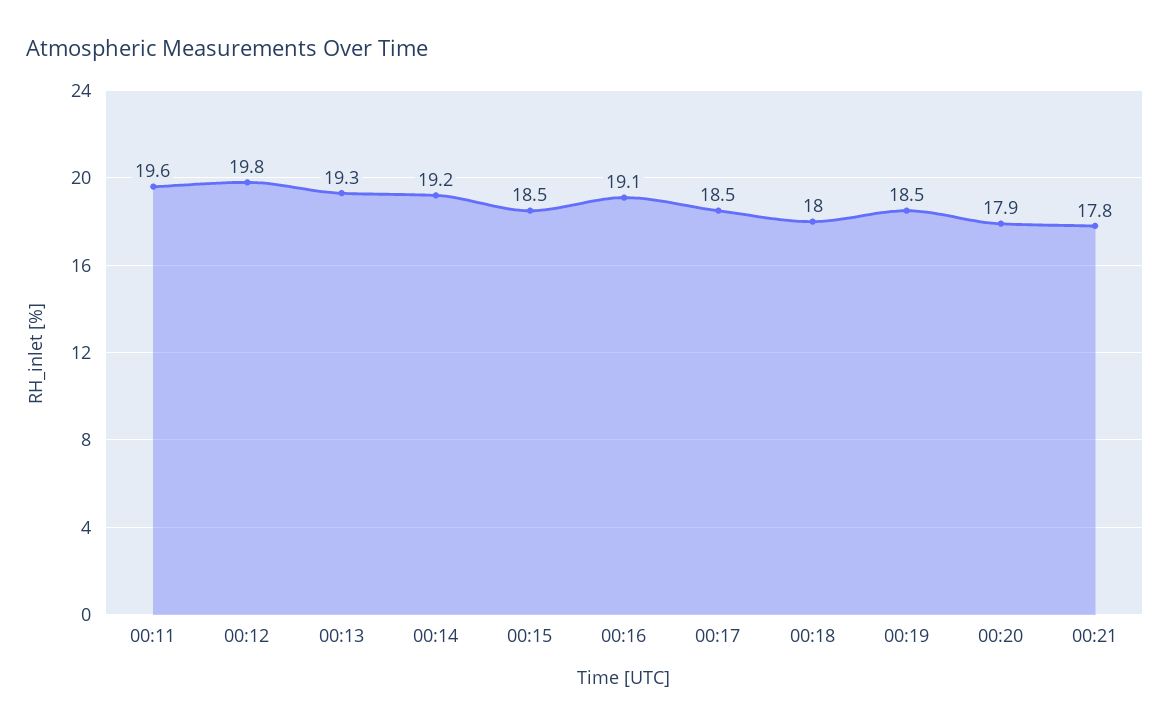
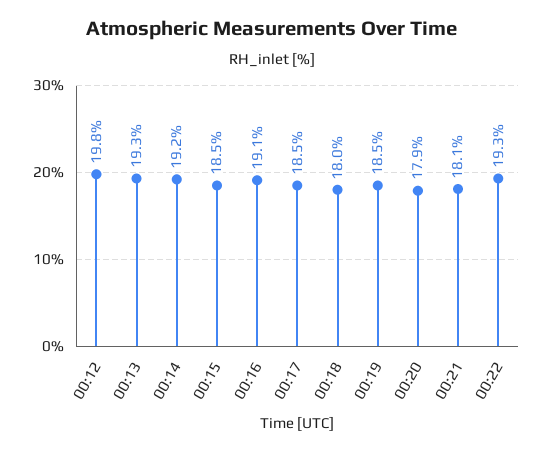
00:11: 19.6 -> none
00:21: 17.8 -> 18.1
00:22: none -> 19.3

